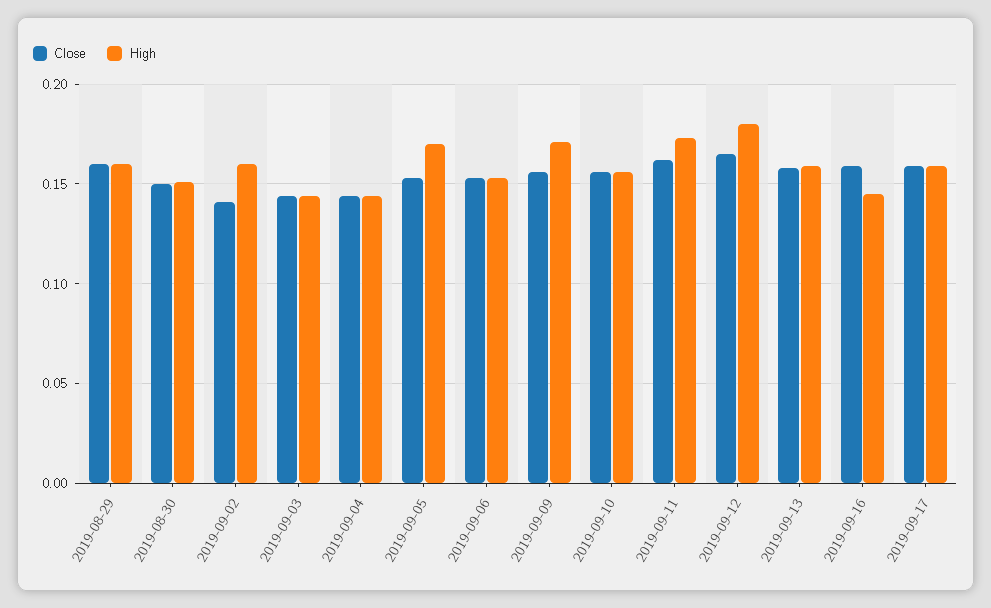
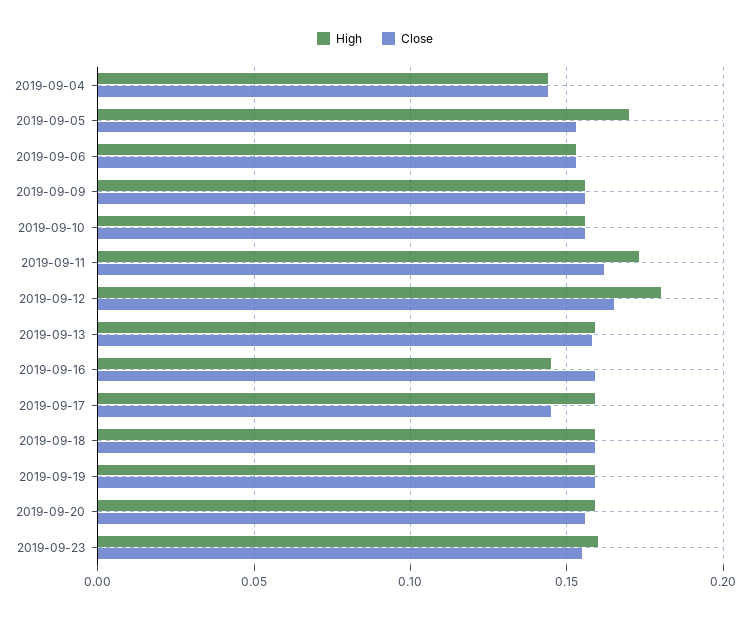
Close, 2019-08-29: 0.16 -> none
High, 2019-08-29: 0.16 -> none
Close, 2019-08-30: 0.15 -> none
High, 2019-08-30: 0.15 -> none
Close, 2019-09-02: 0.14 -> none
High, 2019-09-02: 0.16 -> none
Close, 2019-09-03: 0.145 -> none
High, 2019-09-03: 0.145 -> none
High, 2019-09-09: 0.17 -> 0.155
Close, 2019-09-17: 0.16 -> 0.145
High, 2019-09-18: none -> 0.16
Close, 2019-09-18: none -> 0.16
High, 2019-09-19: none -> 0.16
Close, 2019-09-19: none -> 0.16
High, 2019-09-20: none -> 0.16
Close, 2019-09-20: none -> 0.155
High, 2019-09-23: none -> 0.16
Close, 2019-09-23: none -> 0.155

